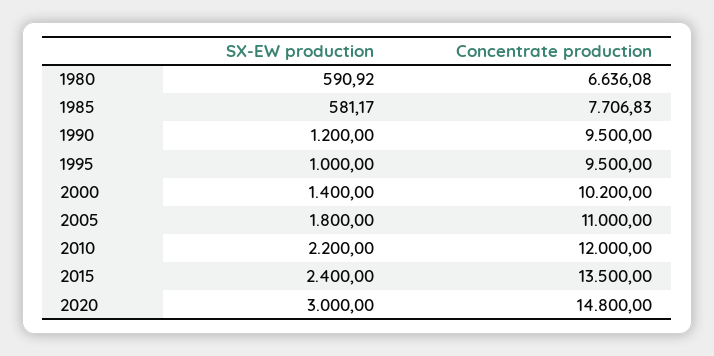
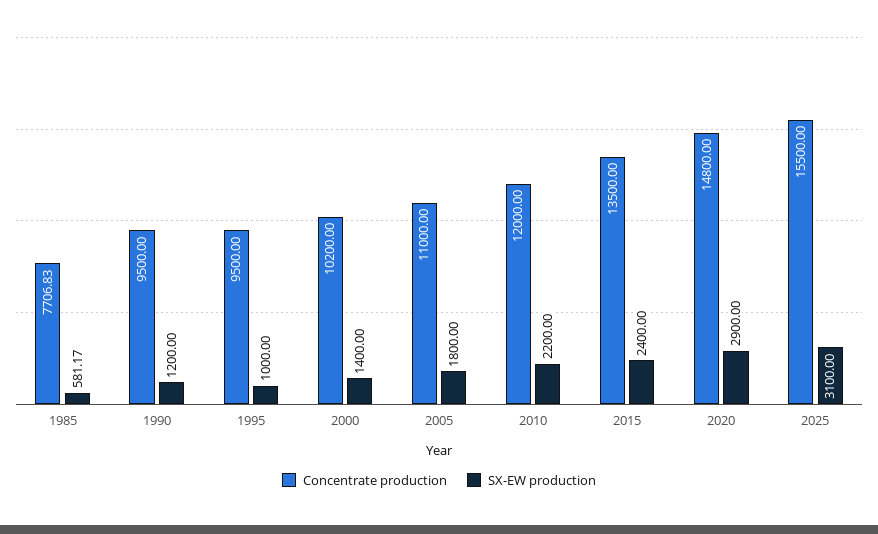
SX-EW production, 1980: 590.92 -> none
Concentrate production, 1980: 6636.08 -> none
SX-EW production, 2020: 3000 -> 2900
Concentrate production, 2025: none -> 15500
SX-EW production, 2025: none -> 3100

